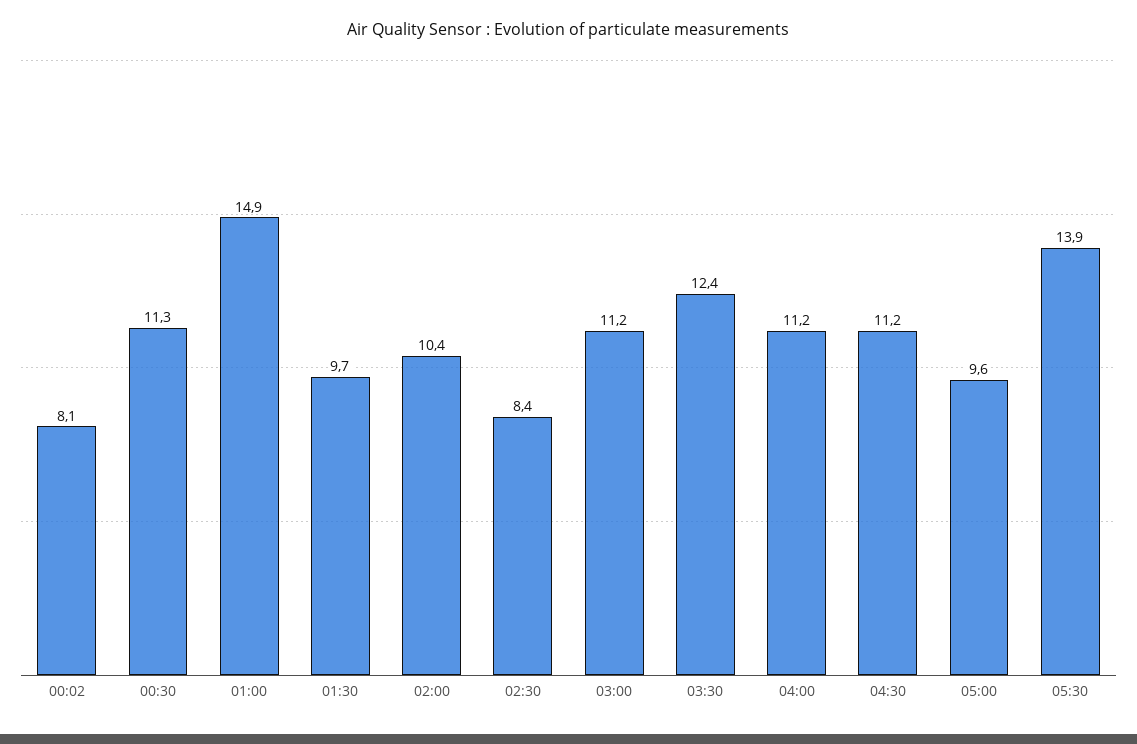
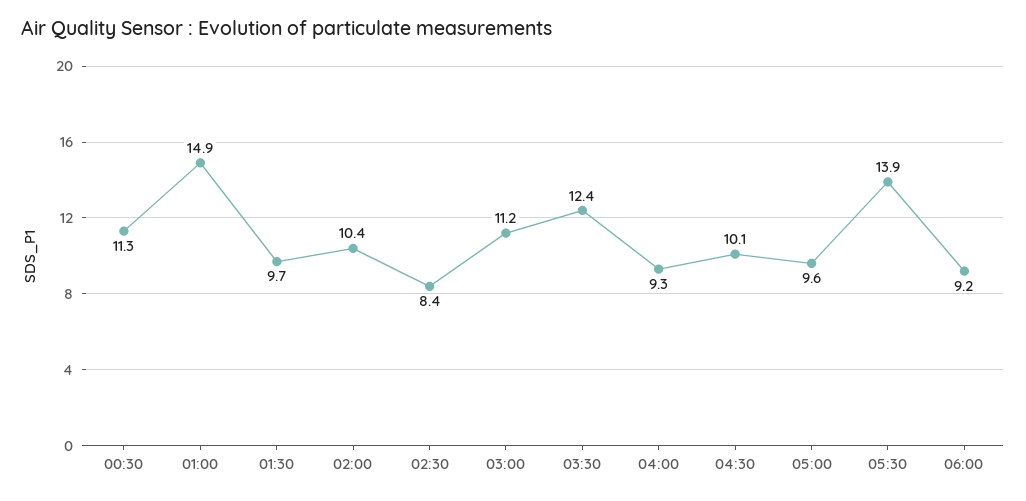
00:02: 8.1 -> none
04:00: 11.2 -> 9.3
04:30: 11.2 -> 10.1
06:00: none -> 9.2

